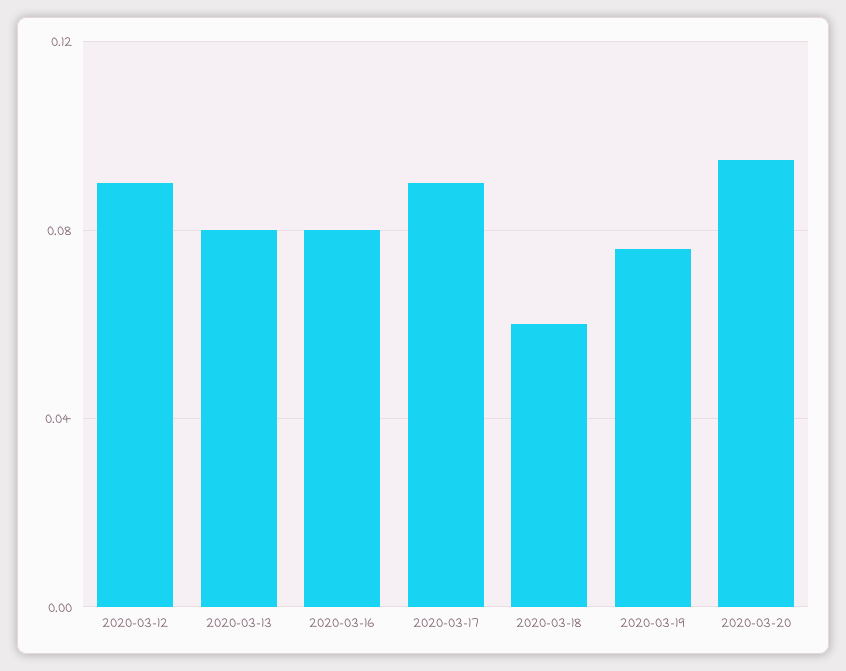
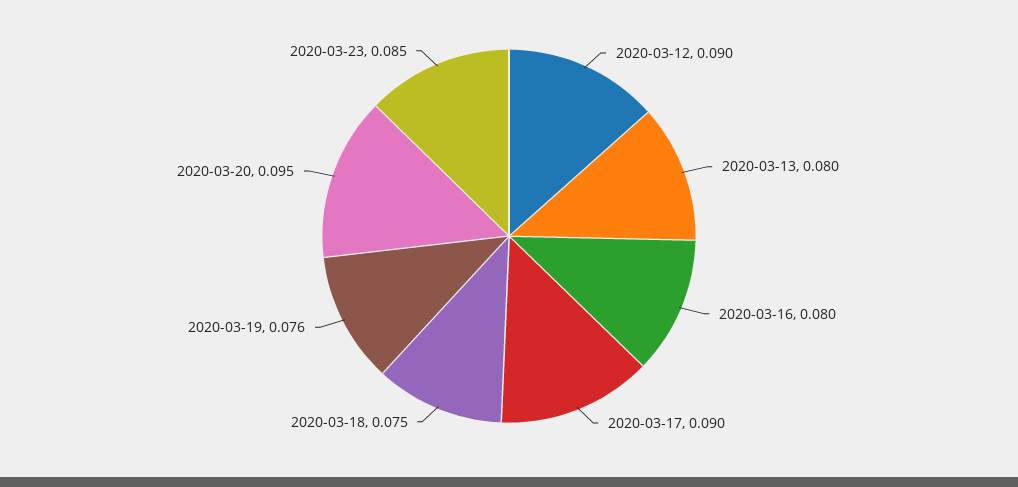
2020-03-18: 0.06 -> 0.075
2020-03-23: none -> 0.085

